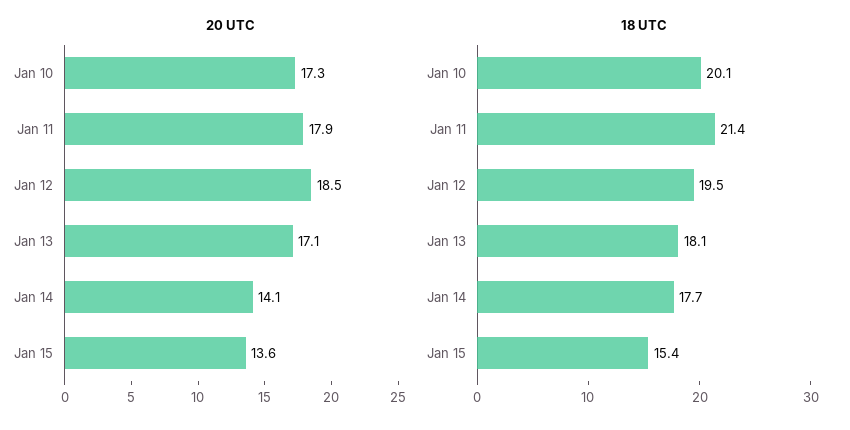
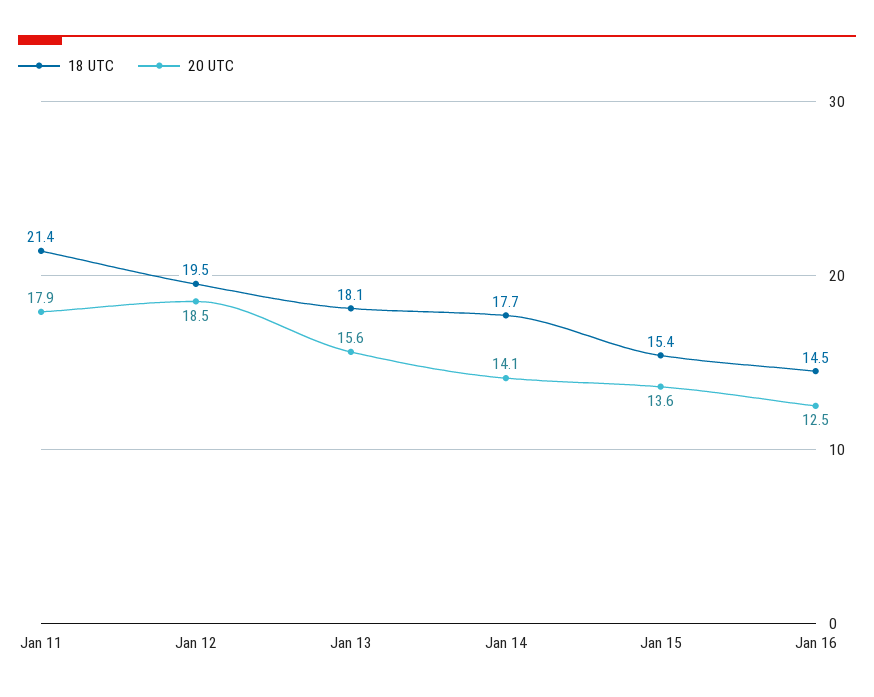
20 UTC, Jan 10: 17.3 -> none
20 UTC, Jan 13: 17.1 -> 15.6
18 UTC, Jan 10: 20.1 -> none
18 UTC, Jan 16: none -> 14.5
20 UTC, Jan 16: none -> 12.5

